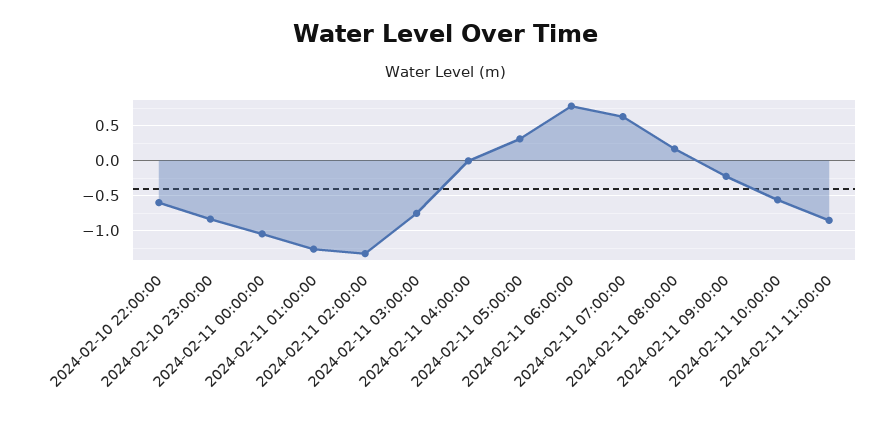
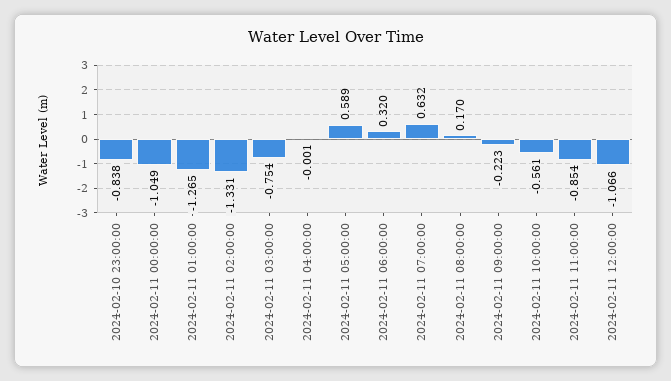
2024-02-10 22:00:00: -0.6 -> none
2024-02-11 05:00:00: 0.3 -> 0.589
2024-02-11 06:00:00: 0.8 -> 0.32
2024-02-11 12:00:00: none -> -1.066

